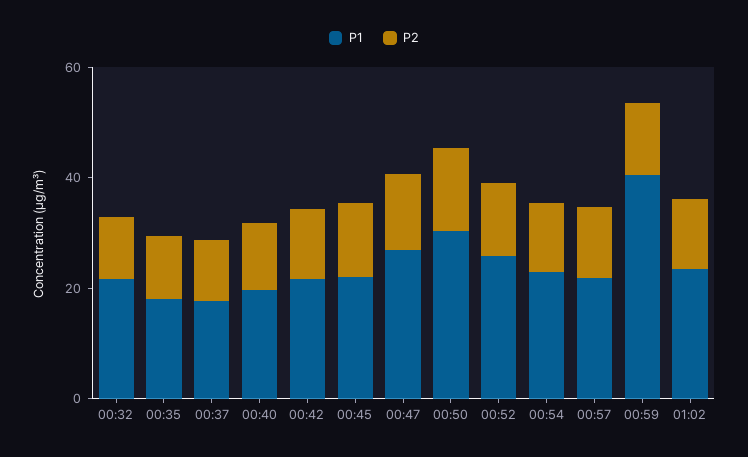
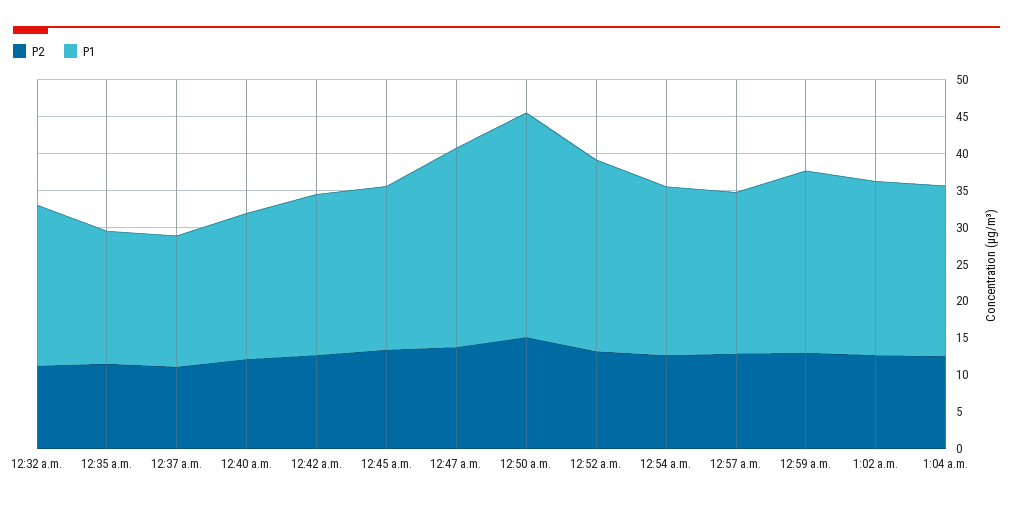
P1, 00:59: 40 -> 25
P2, 1:04 a.m.: none -> 12.5
P1, 1:04 a.m.: none -> 22.5

